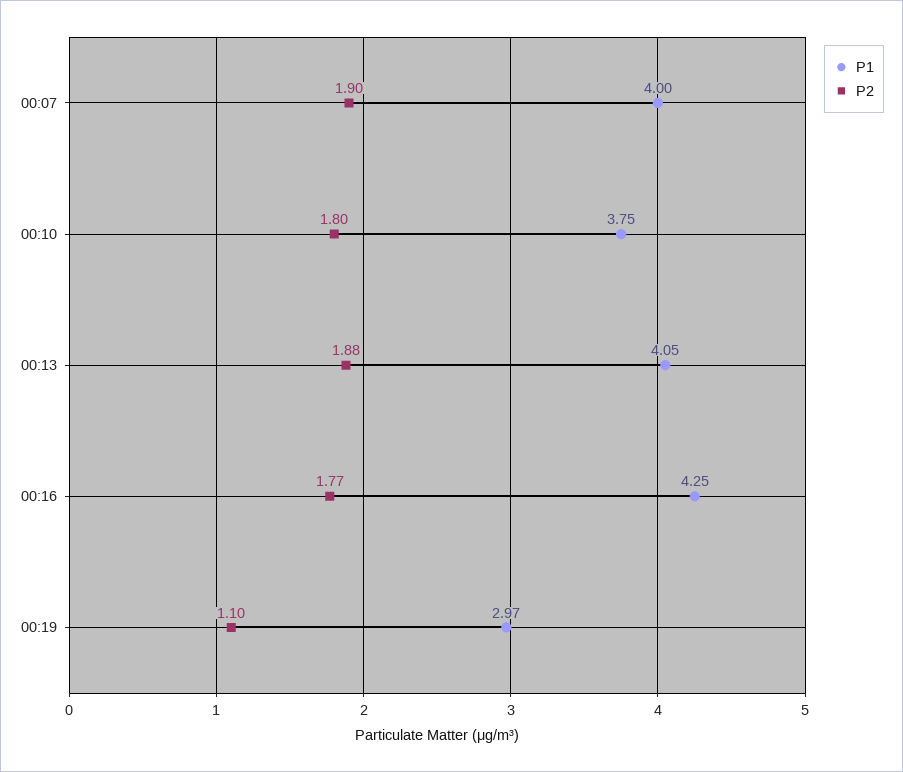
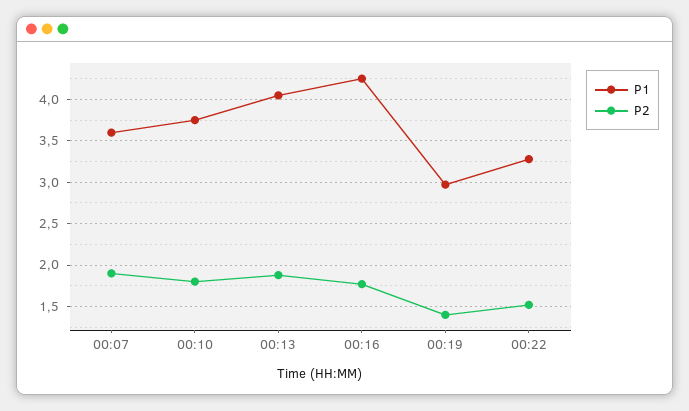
P1, 00:07: 4 -> 3.6
P2, 00:19: 1.1 -> 1.4
P1, 00:22: none -> 3.3
P2, 00:22: none -> 1.5

